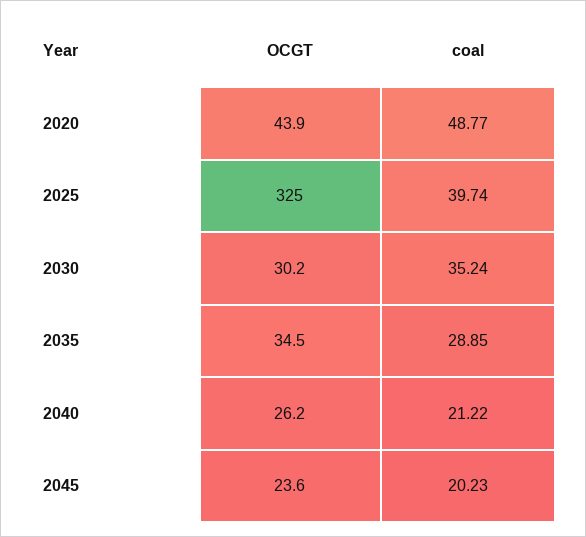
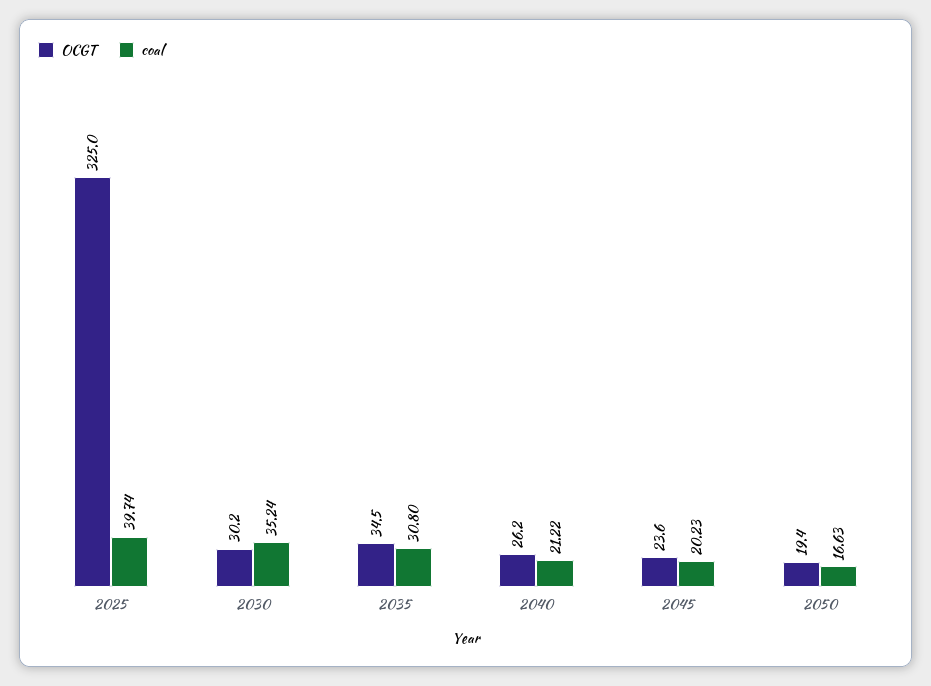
OCGT, 2020: 43.9 -> none
coal, 2020: 48.77 -> none
coal, 2035: 28.85 -> 30.8
OCGT, 2050: none -> 19.4
coal, 2050: none -> 16.63

